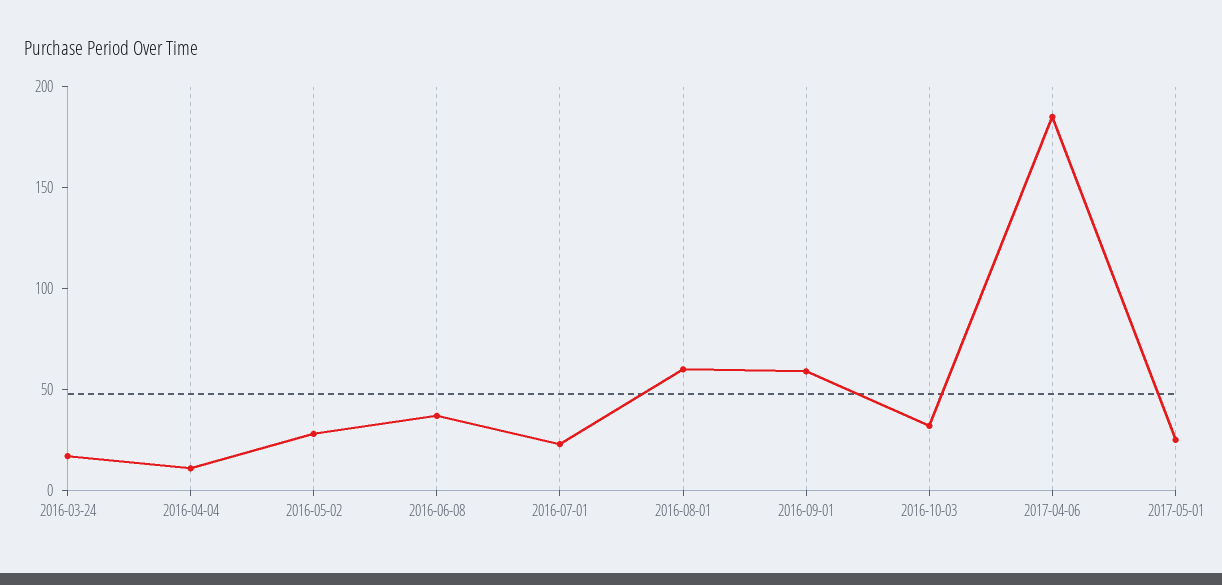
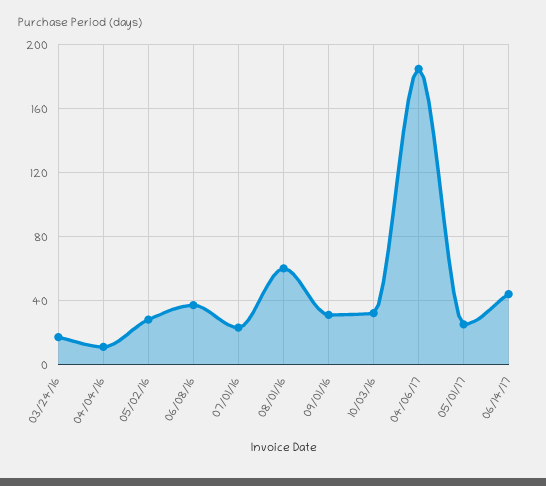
2016-09-01: 60 -> 30
06/14/17: none -> 45

